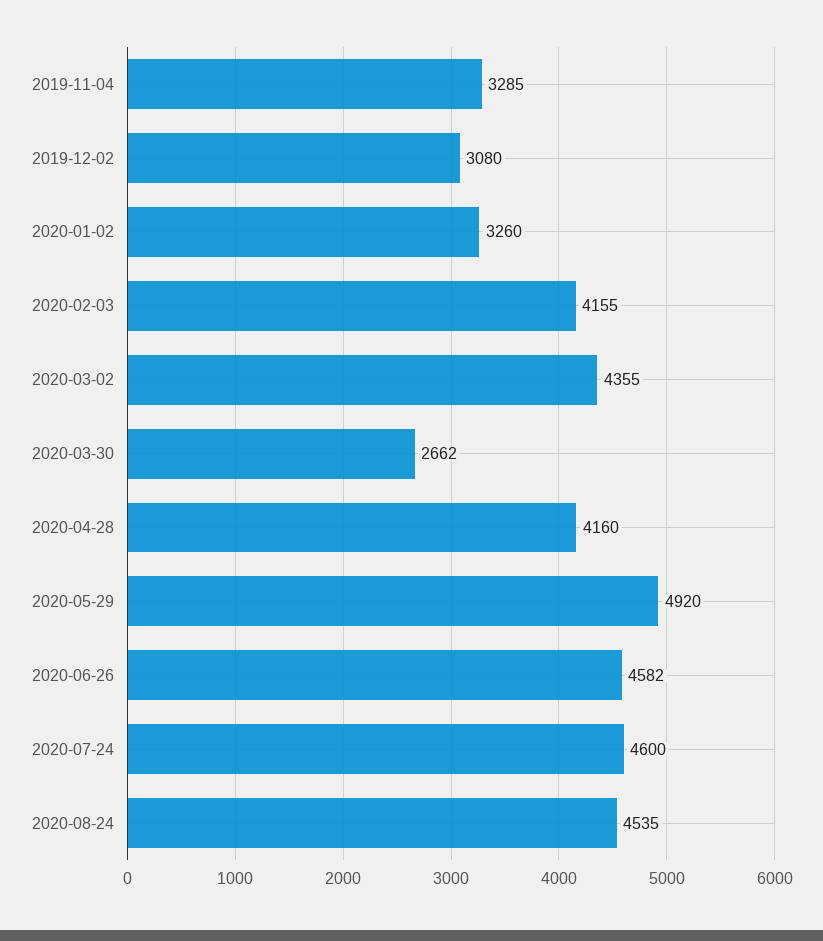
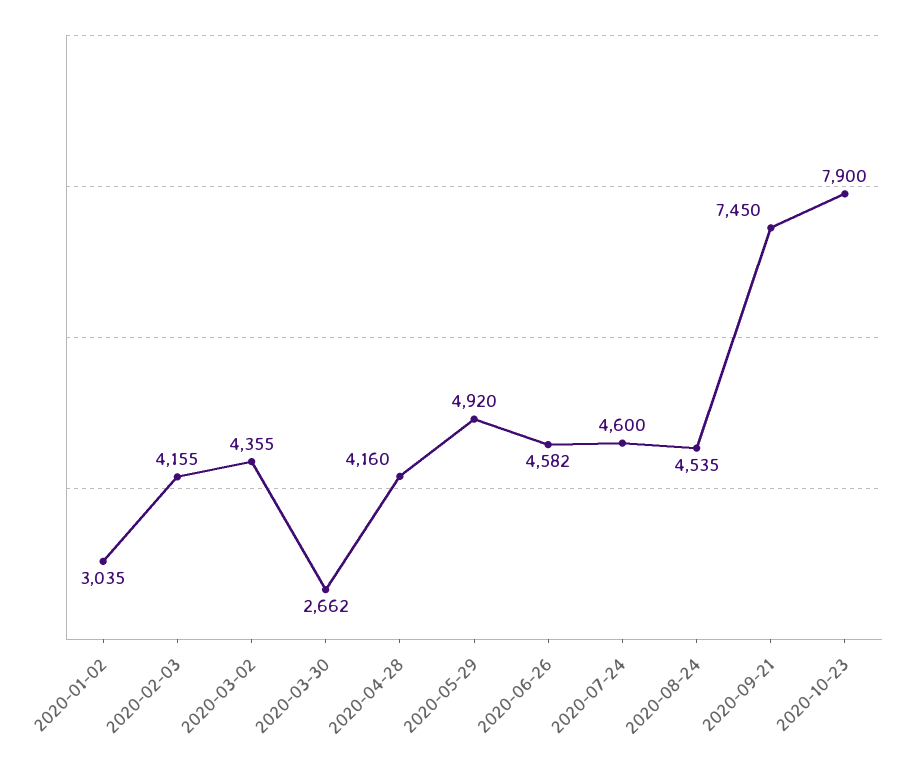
2019-11-04: 3285 -> none
2019-12-02: 3080 -> none
2020-01-02: 3260 -> 3035
2020-09-21: none -> 7450
2020-10-23: none -> 7900

